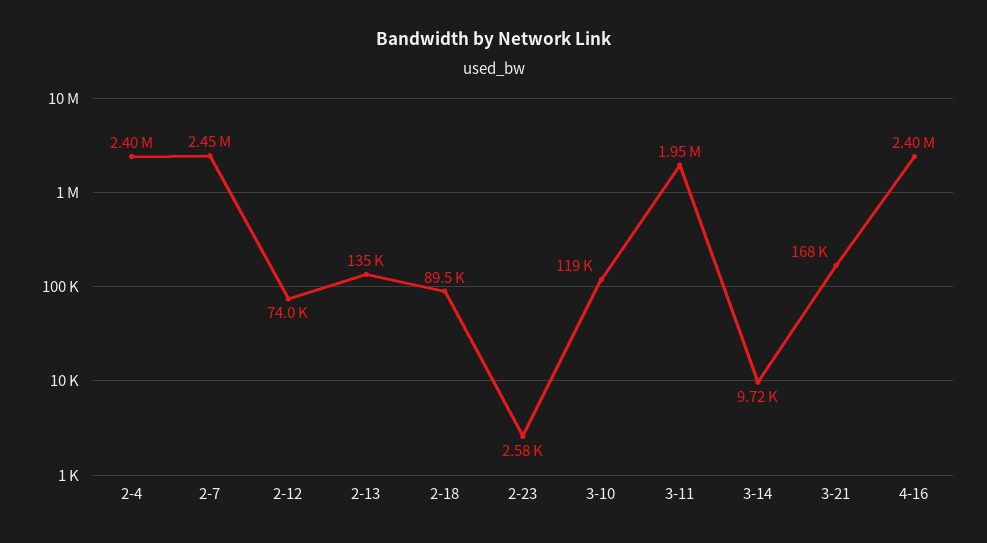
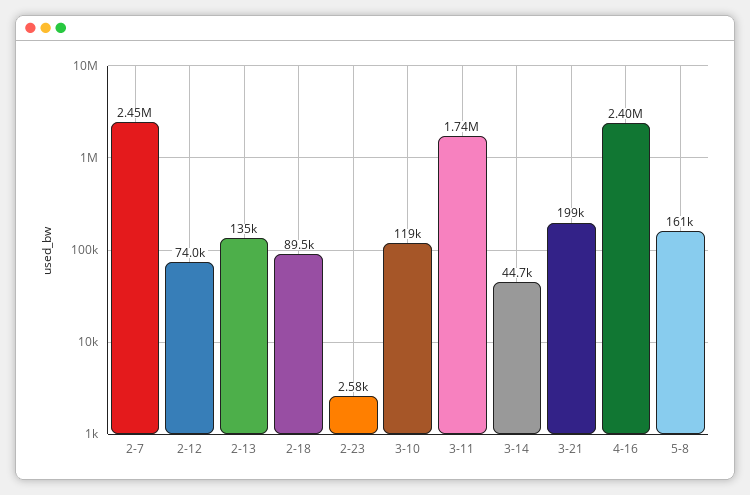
2-4: 2400000 -> none
3-11: 1950000 -> 1740000
3-14: 9720 -> 44700
3-21: 168000 -> 199000
5-8: none -> 161000

